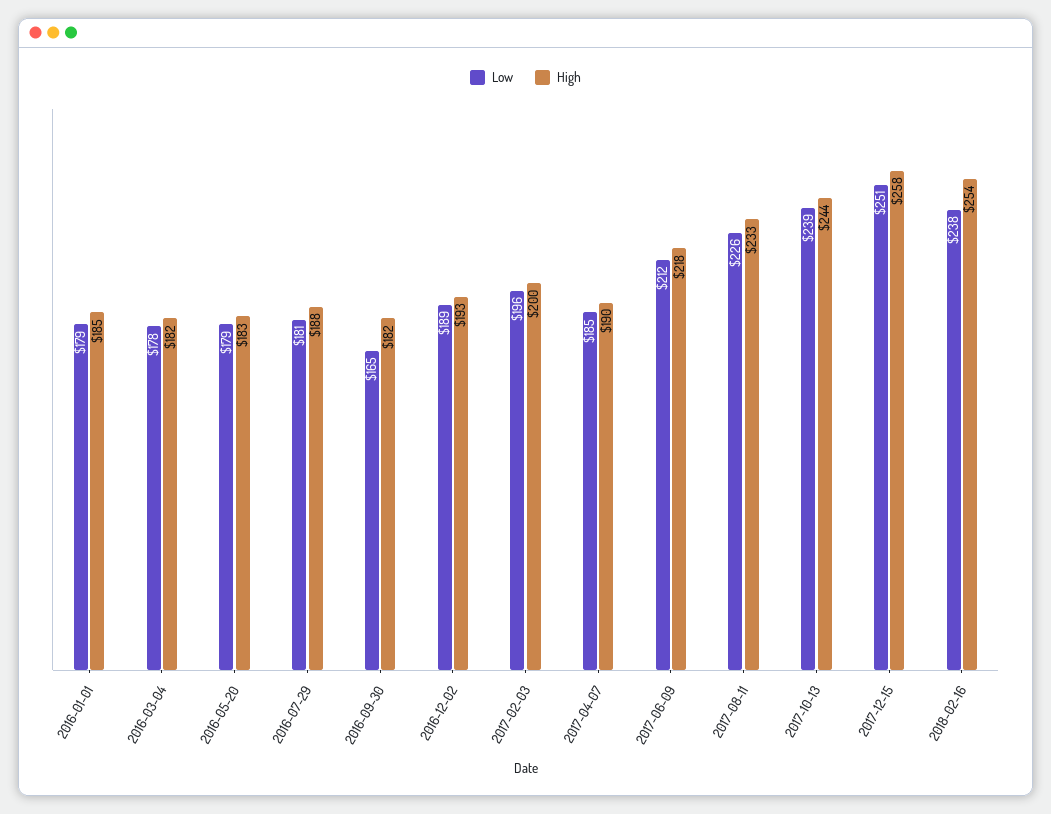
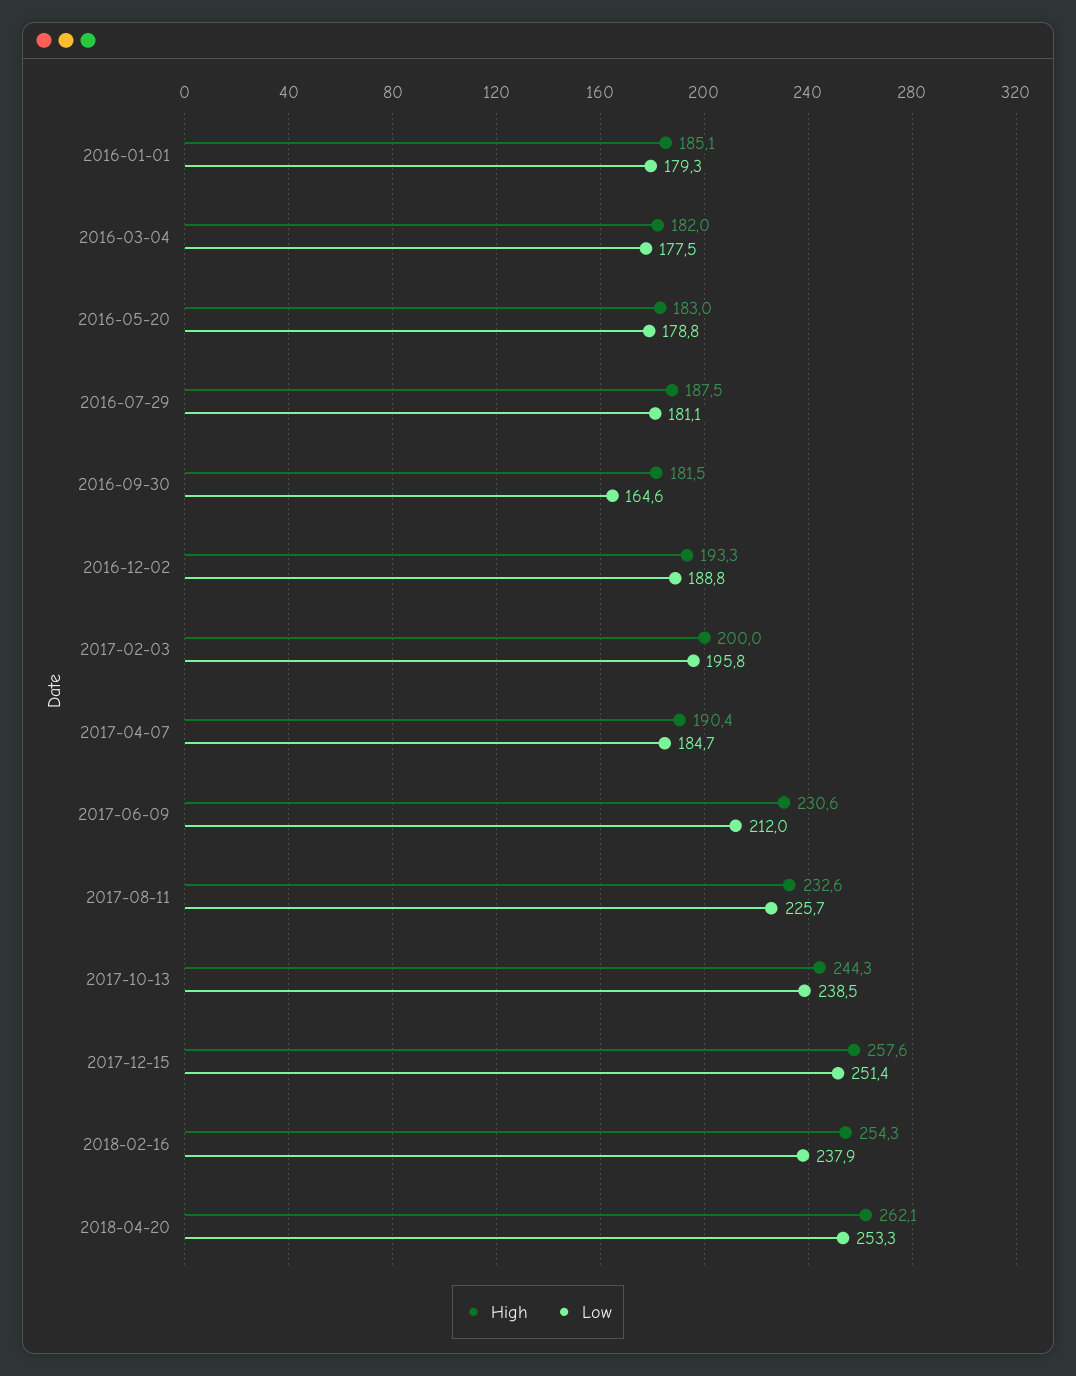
High, 2017-06-09: 218 -> 230.6
High, 2018-04-20: none -> 262.1
Low, 2018-04-20: none -> 253.3

